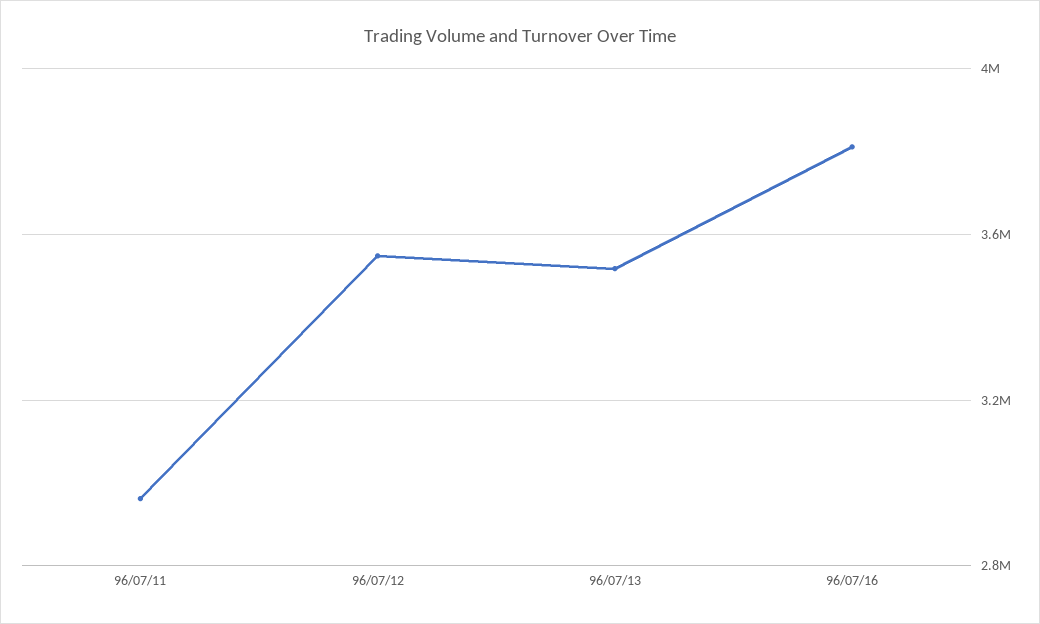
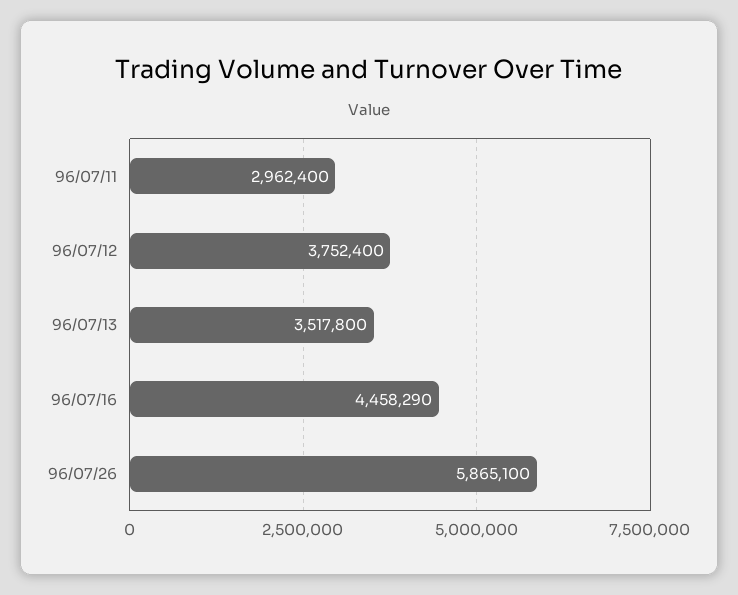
96/07/12: 3550000 -> 3752400
96/07/16: 3800000 -> 4458290
96/07/26: none -> 5865100

